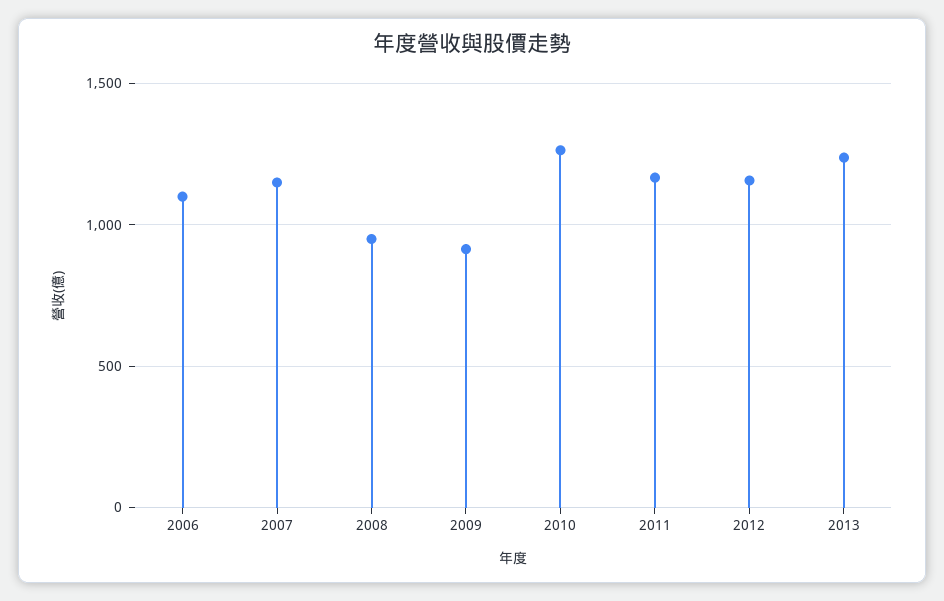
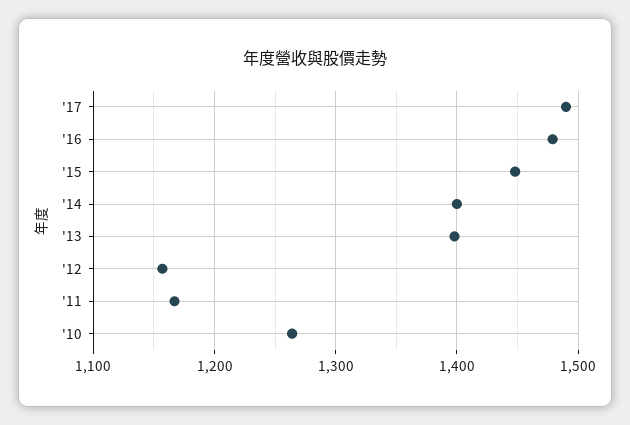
2006: 1100 -> none
2007: 1150 -> none
2008: 950 -> none
2009: 900 -> none
2013: 1250 -> 1400
'17: none -> 1490
'16: none -> 1480
'15: none -> 1450
'14: none -> 1400

